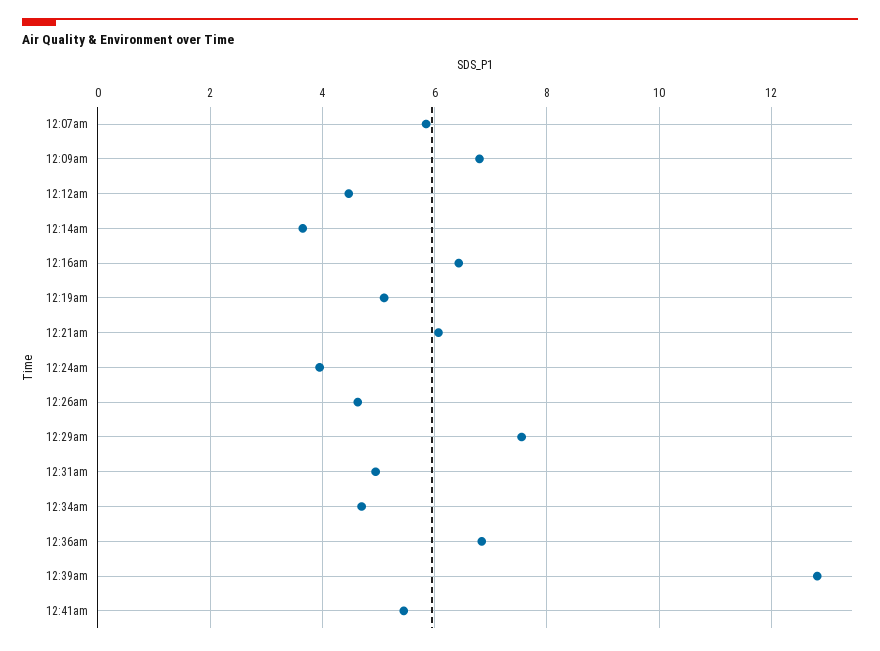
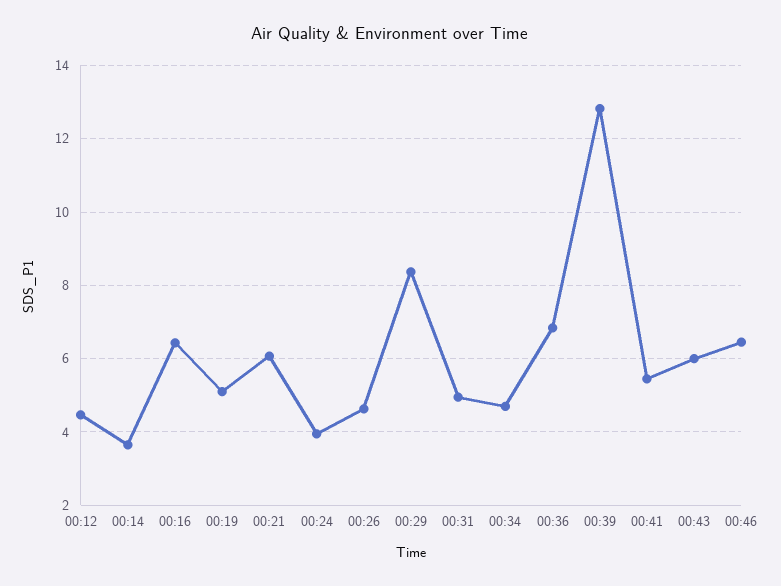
12:07am: 5.8 -> none
12:09am: 6.8 -> none
12:29am: 7.6 -> 8.4
00:43: none -> 6
00:46: none -> 6.4

